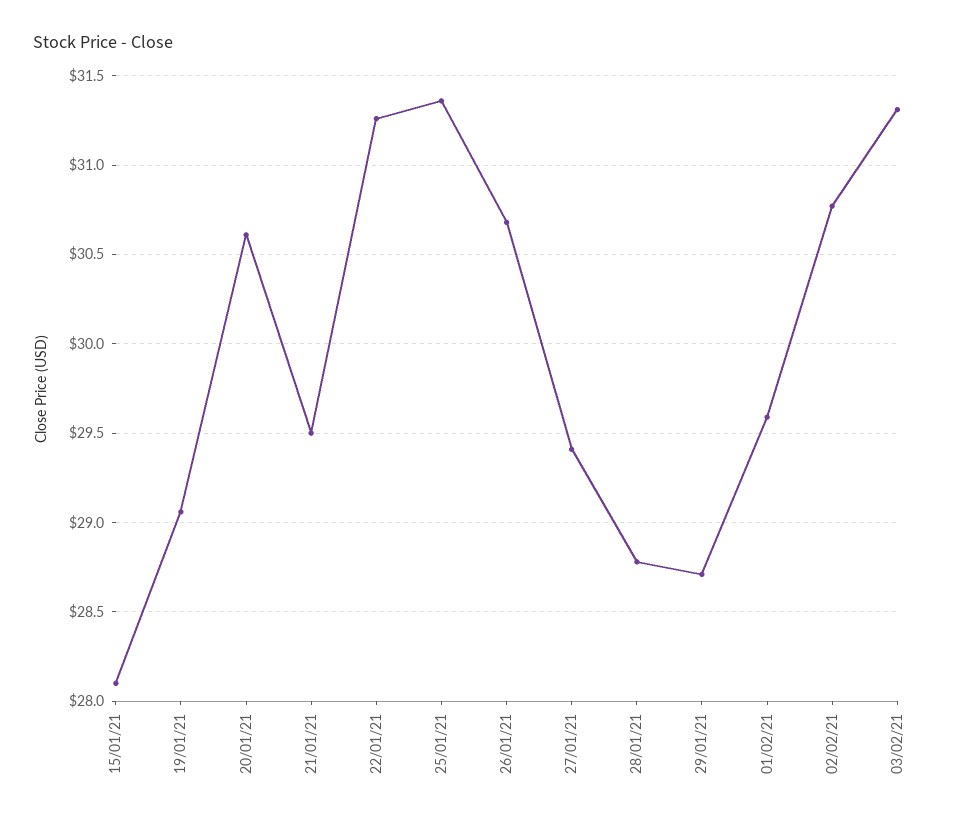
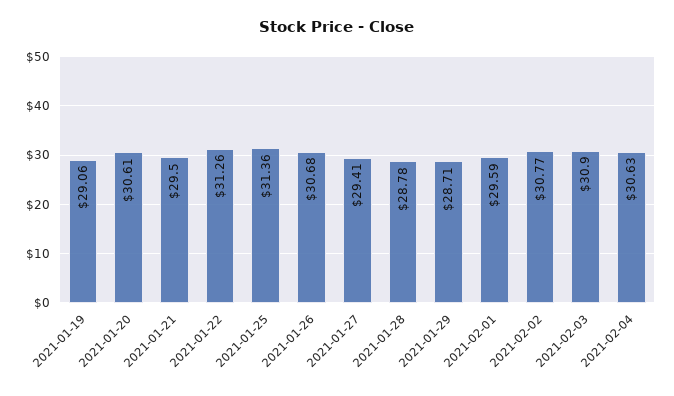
15/01/21: 28.1 -> none
03/02/21: 31.3 -> 30.9
2021-02-04: none -> 30.63

